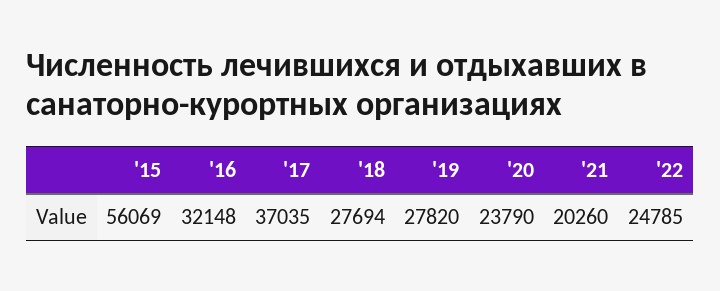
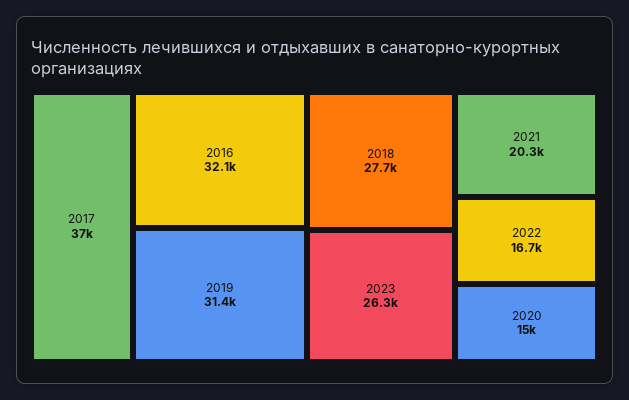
'15: 56069 -> none
'19: 27820 -> 31400
'20: 23790 -> 15000
'22: 24785 -> 16700
2023: none -> 26300

